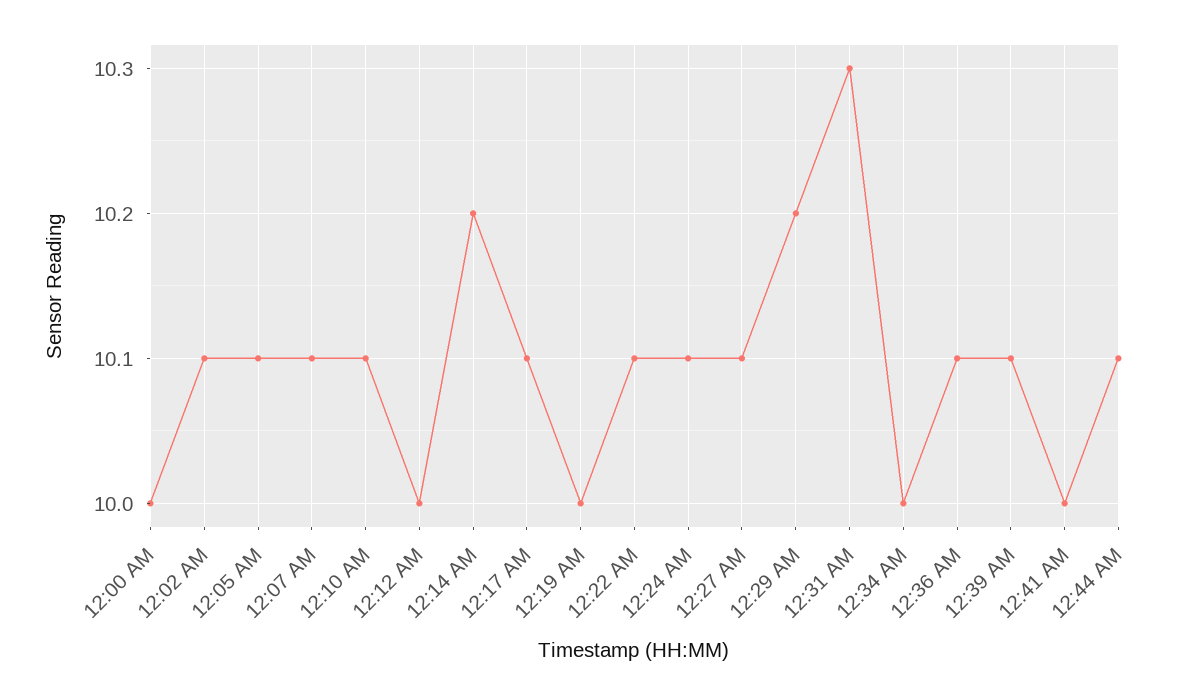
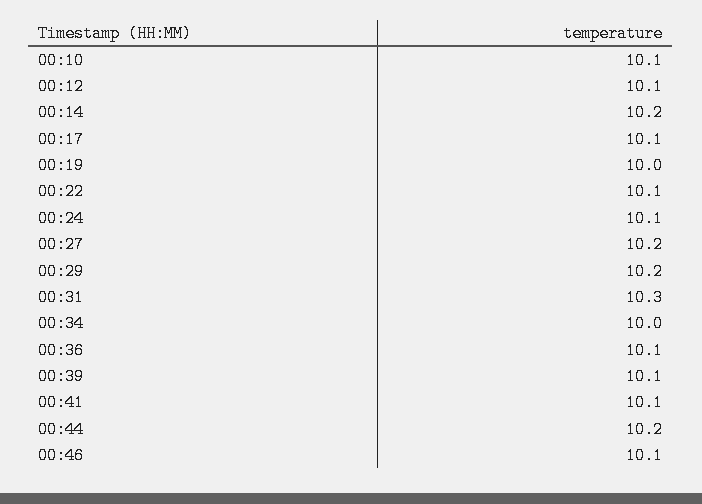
12:00 AM: 10 -> none
12:02 AM: 10.1 -> none
12:05 AM: 10.1 -> none
12:07 AM: 10.1 -> none
12:12 AM: 10 -> 10.1
12:27 AM: 10.1 -> 10.2
12:41 AM: 10 -> 10.1
12:44 AM: 10.1 -> 10.2
00:46: none -> 10.1

